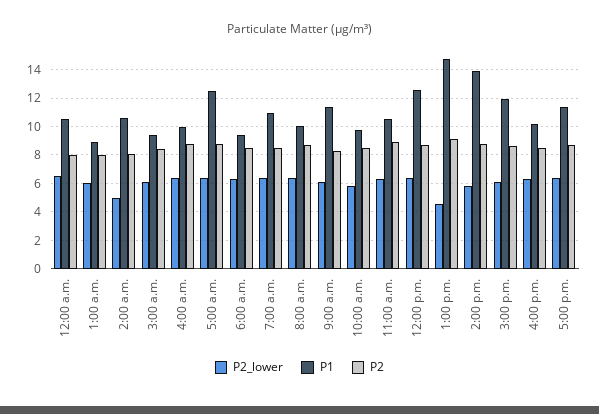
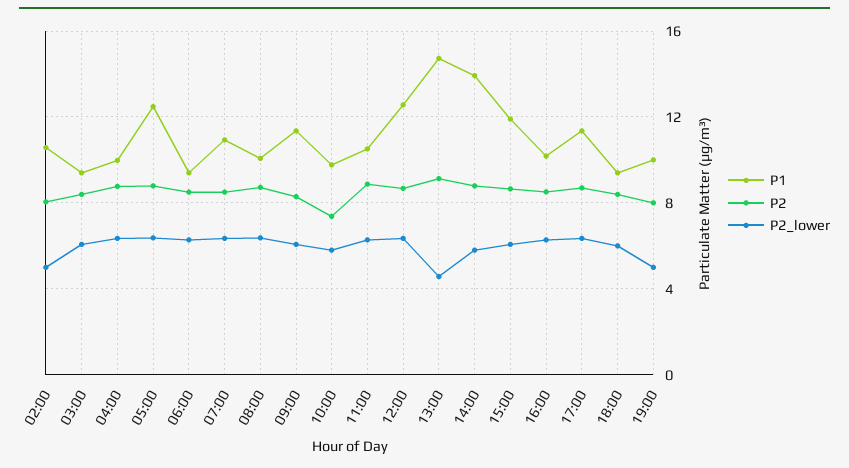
P2_lower, 12:00 a.m.: 6.5 -> none
P1, 12:00 a.m.: 10.5 -> none
P2, 12:00 a.m.: 8 -> none
P2_lower, 1:00 a.m.: 6 -> none
P1, 1:00 a.m.: 9 -> none
P2, 1:00 a.m.: 8 -> none
P2, 10:00 a.m.: 8.5 -> 7.5
P1, 18:00: none -> 9.5
P2, 18:00: none -> 8.5
P2_lower, 18:00: none -> 6
P1, 19:00: none -> 10
P2, 19:00: none -> 8
P2_lower, 19:00: none -> 5

